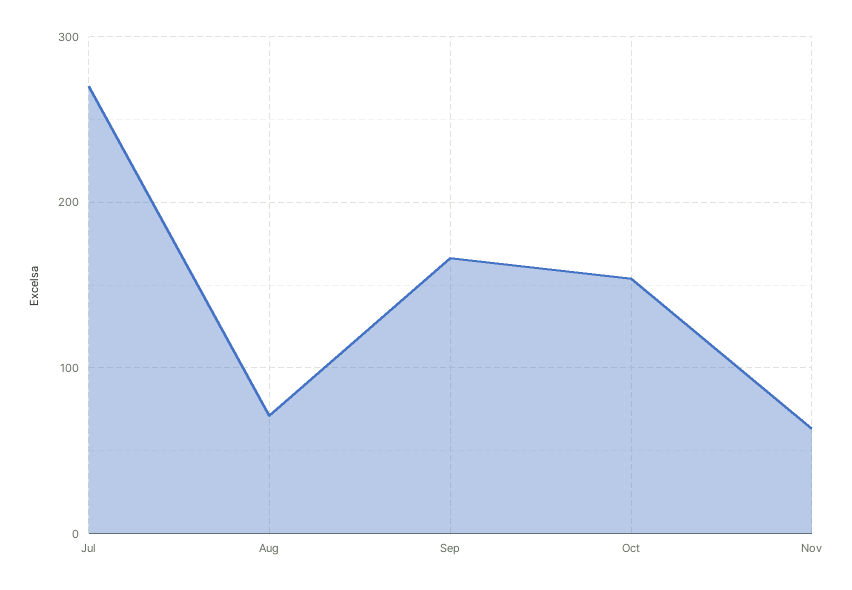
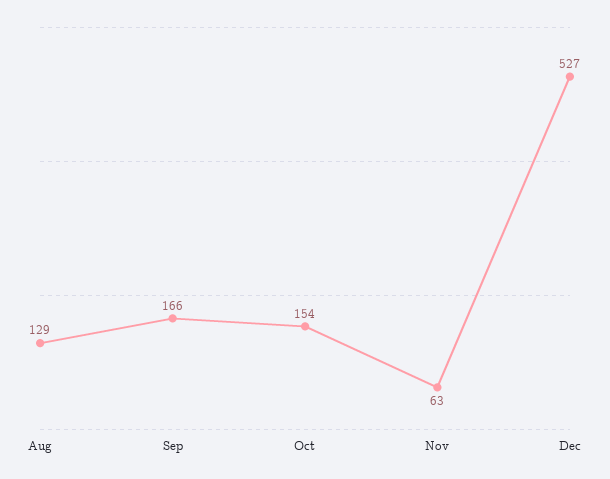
Jul: 270 -> none
Aug: 70 -> 129
Dec: none -> 527

